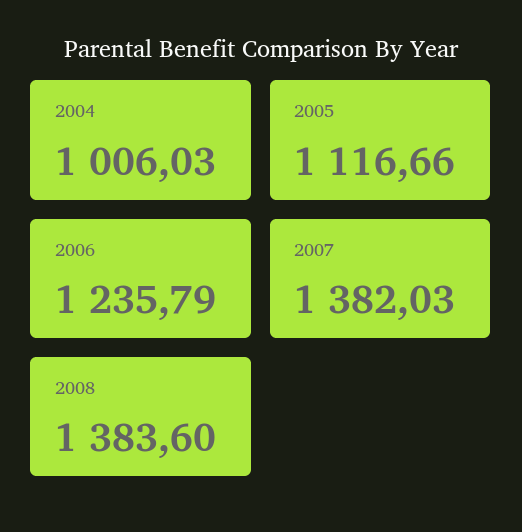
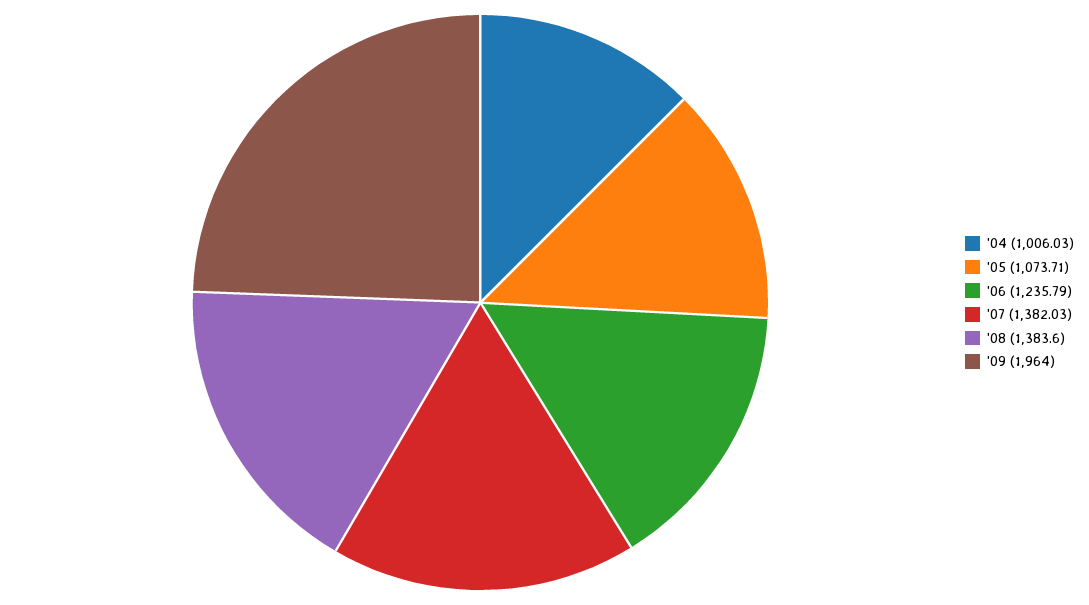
2005: 1116.66 -> 1073.71
'09: none -> 1964

